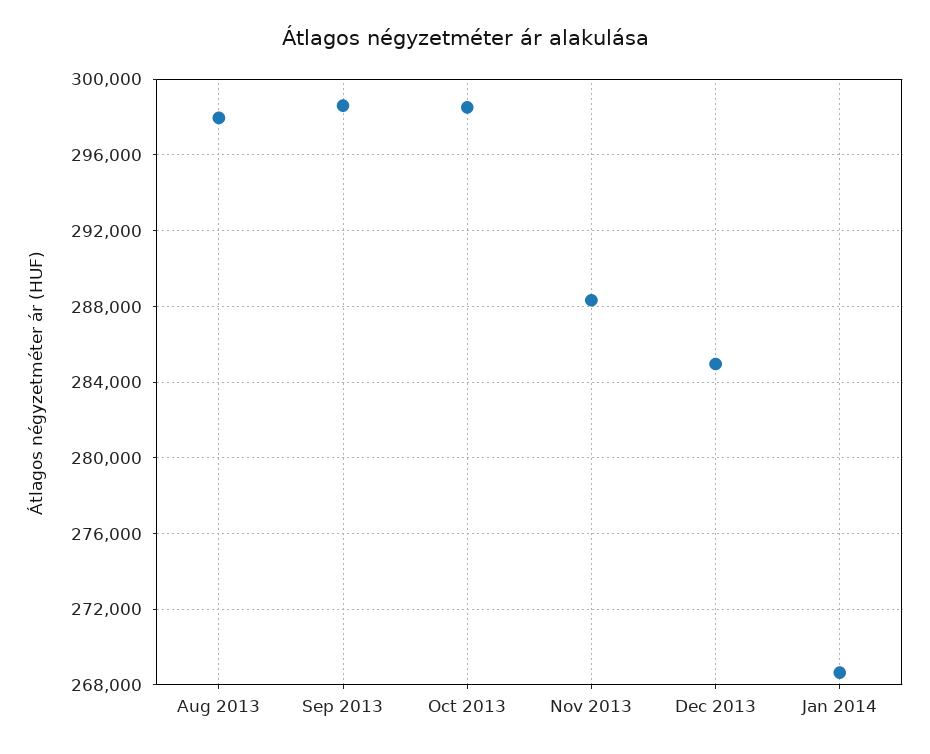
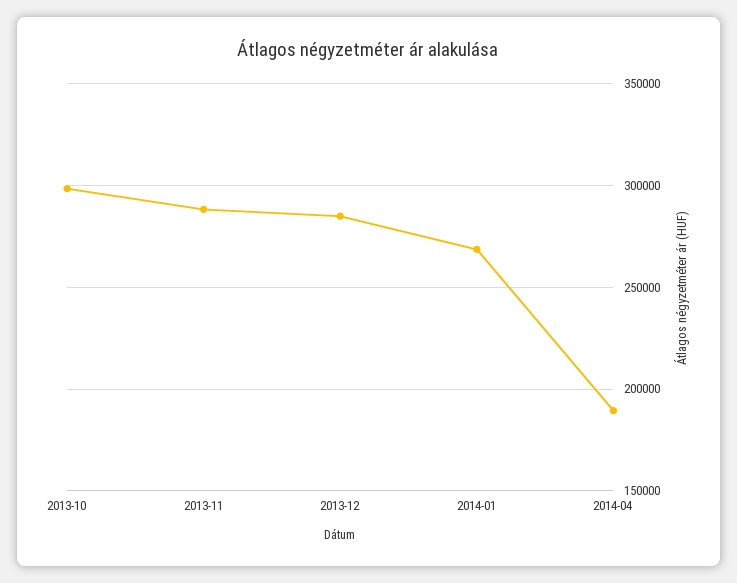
Aug 2013: 298000 -> none
Sep 2013: 298500 -> none
2014-04: none -> 190000

